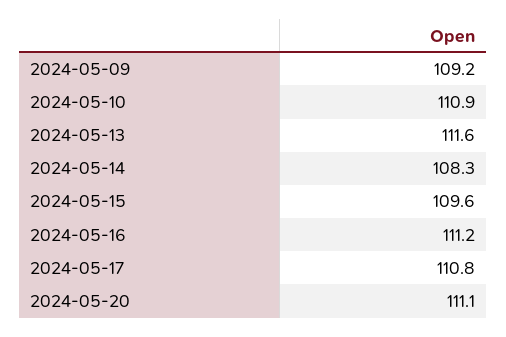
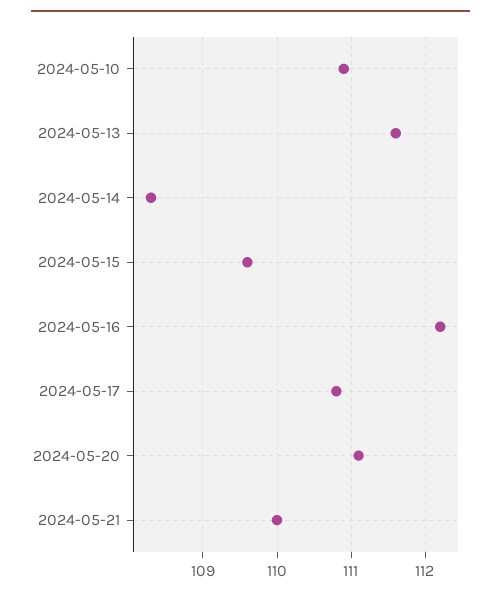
2024-05-09: 109.2 -> none
2024-05-16: 111.2 -> 112.2
2024-05-21: none -> 110

